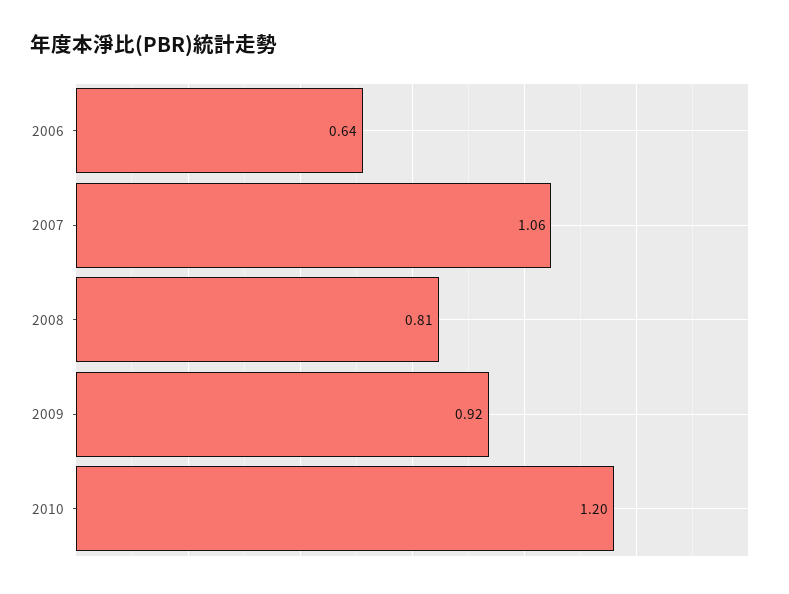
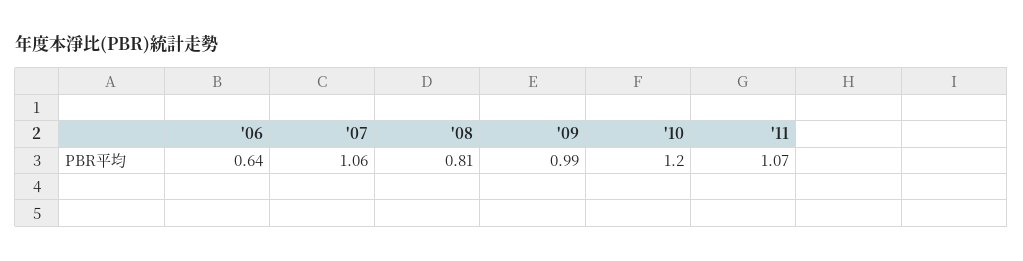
2009: 0.92 -> 0.99
'11: none -> 1.07

